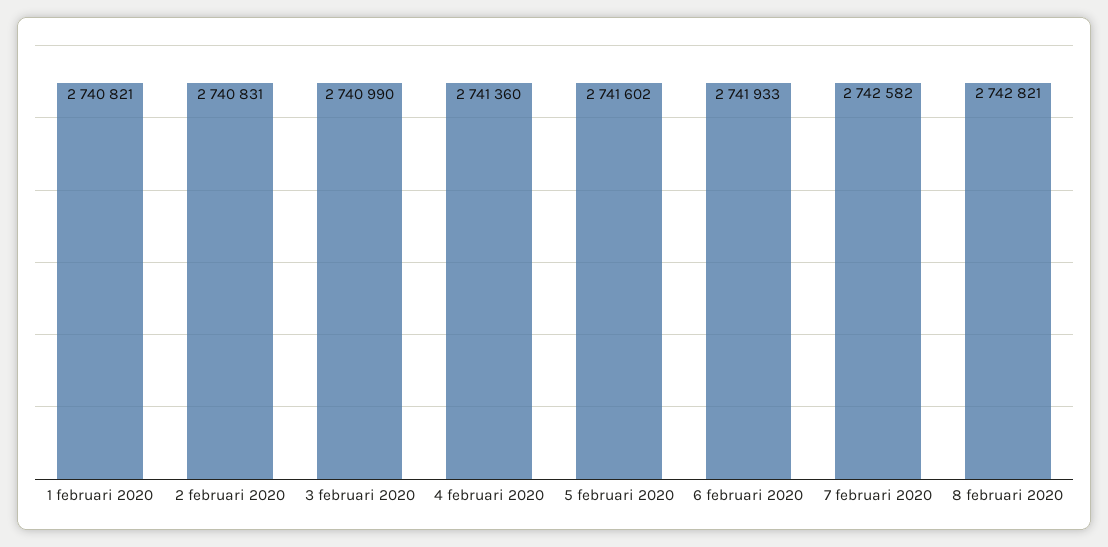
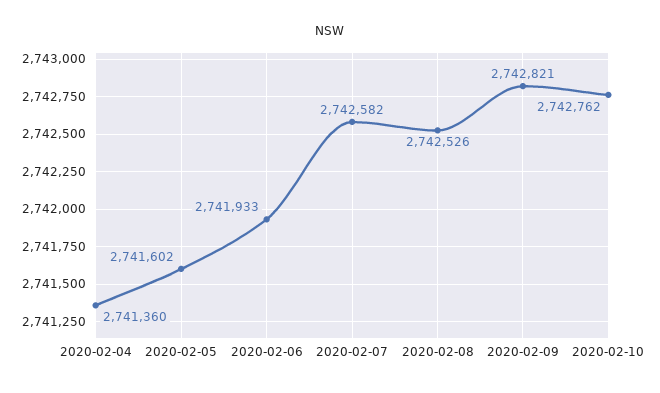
1 februari 2020: 2740821 -> none
2 februari 2020: 2740831 -> none
3 februari 2020: 2740990 -> none
8 februari 2020: 2742821 -> 2742526
2020-02-09: none -> 2742821
2020-02-10: none -> 2742762

